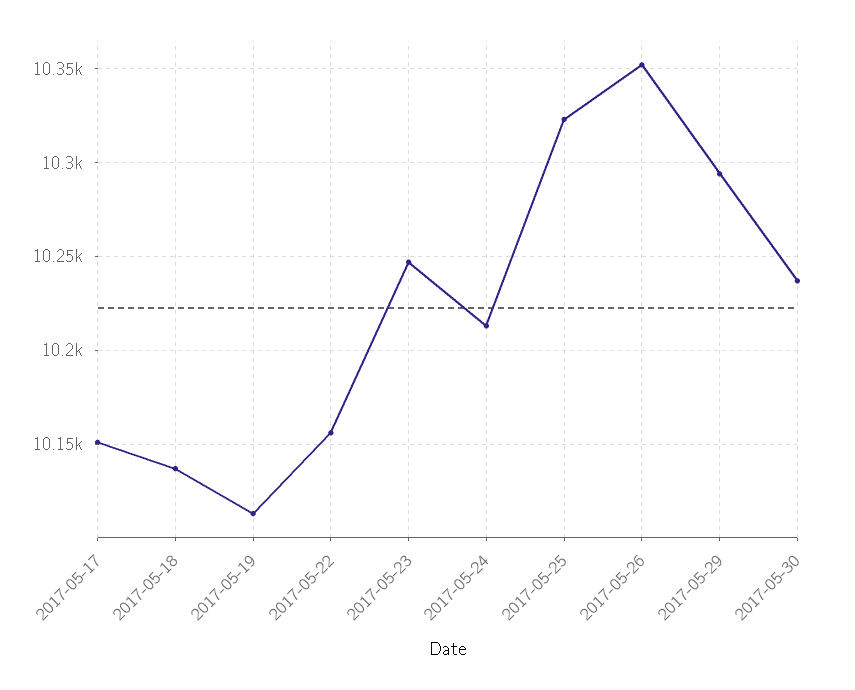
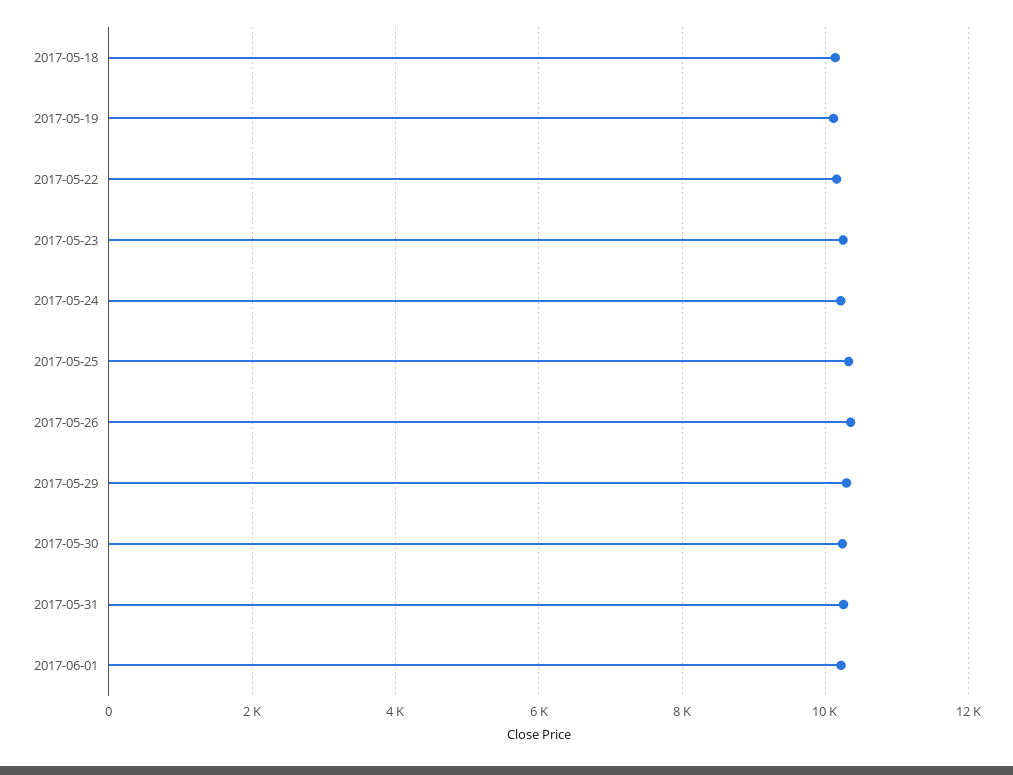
2017-05-17: 10150 -> none
2017-05-31: none -> 10200
2017-06-01: none -> 10200

